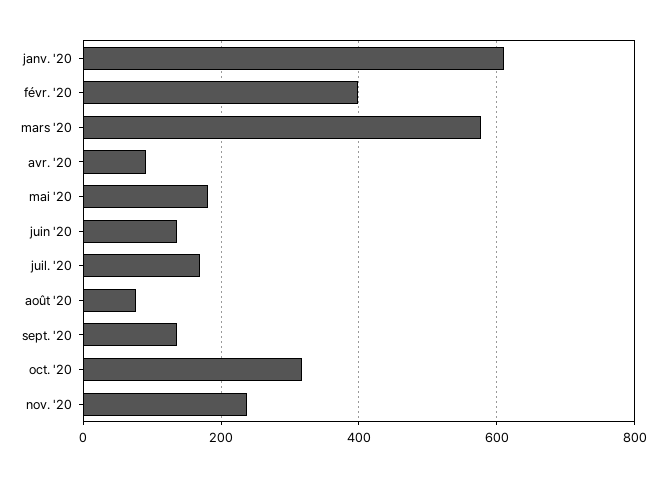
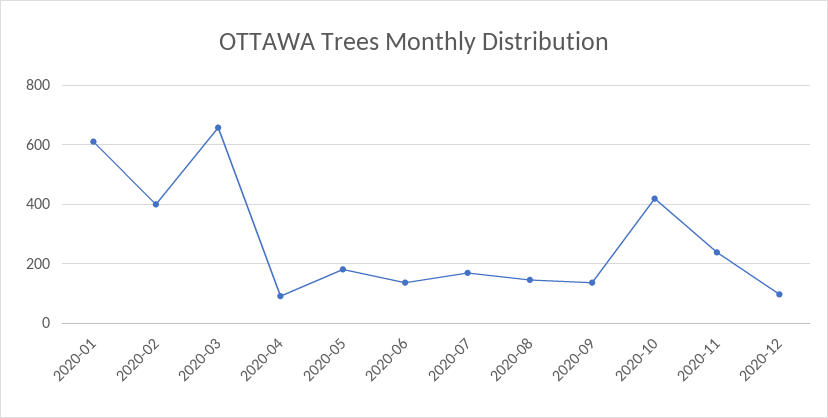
mars '20: 580 -> 650
août '20: 80 -> 150
oct. '20: 320 -> 425
2020-12: none -> 100

